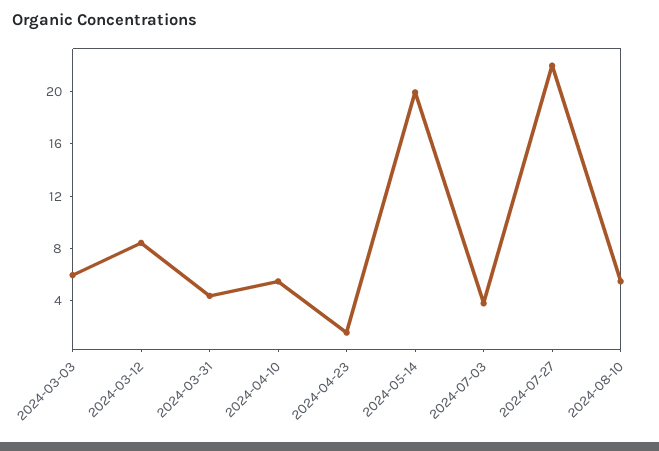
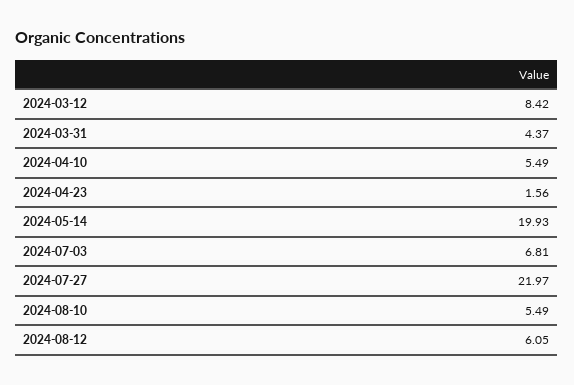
2024-03-03: 6 -> none
2024-07-03: 4 -> 6.81
2024-08-12: none -> 6.05

